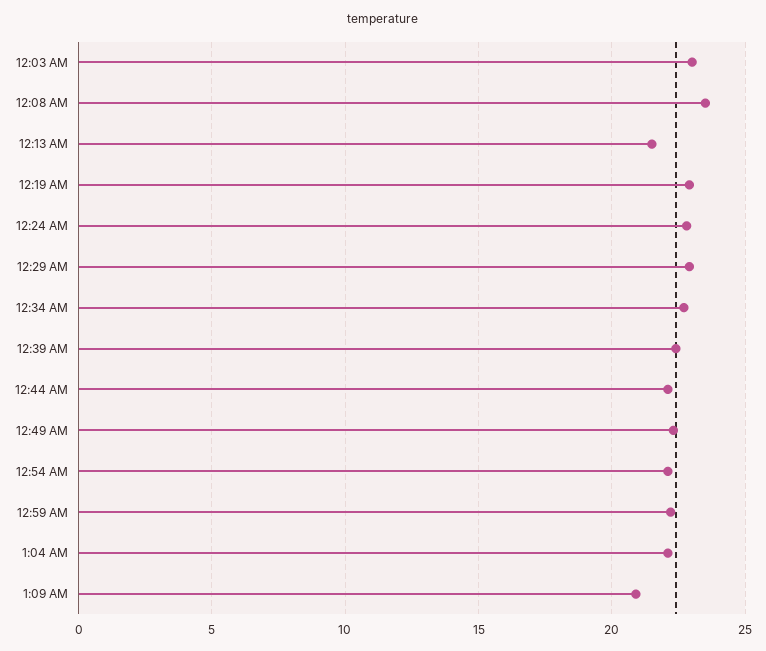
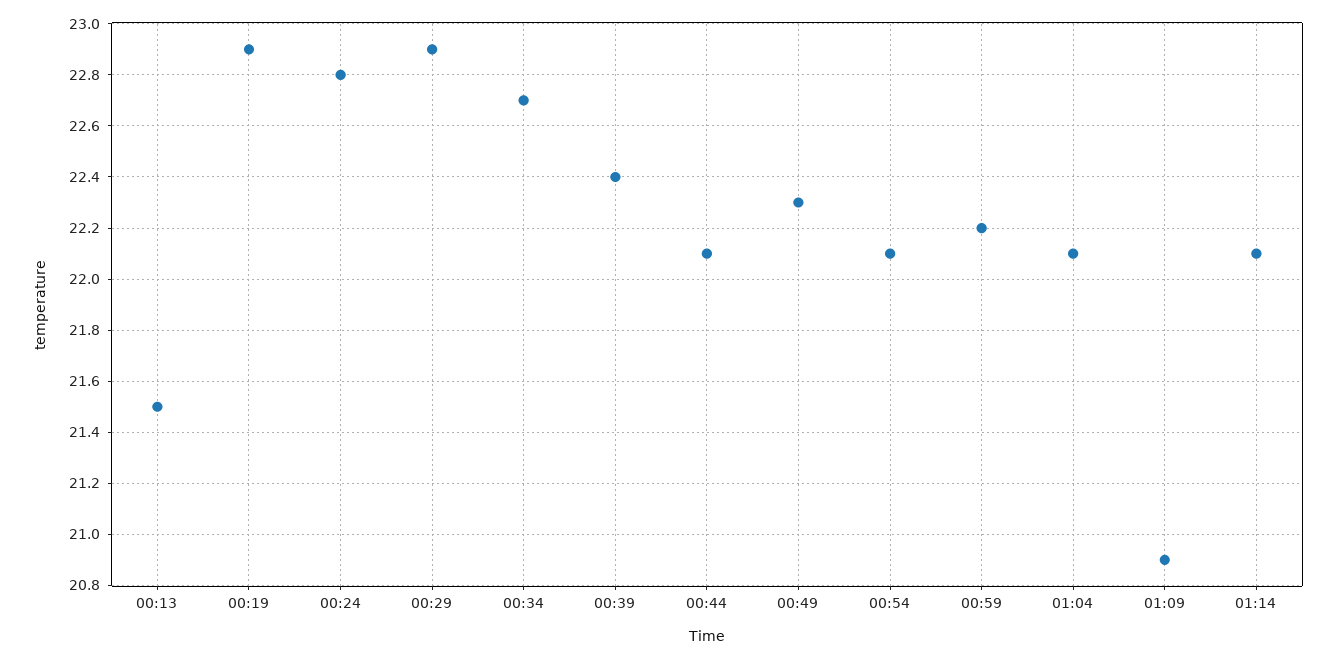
12:03 AM: 23 -> none
12:08 AM: 23.5 -> none
01:14: none -> 22.1

